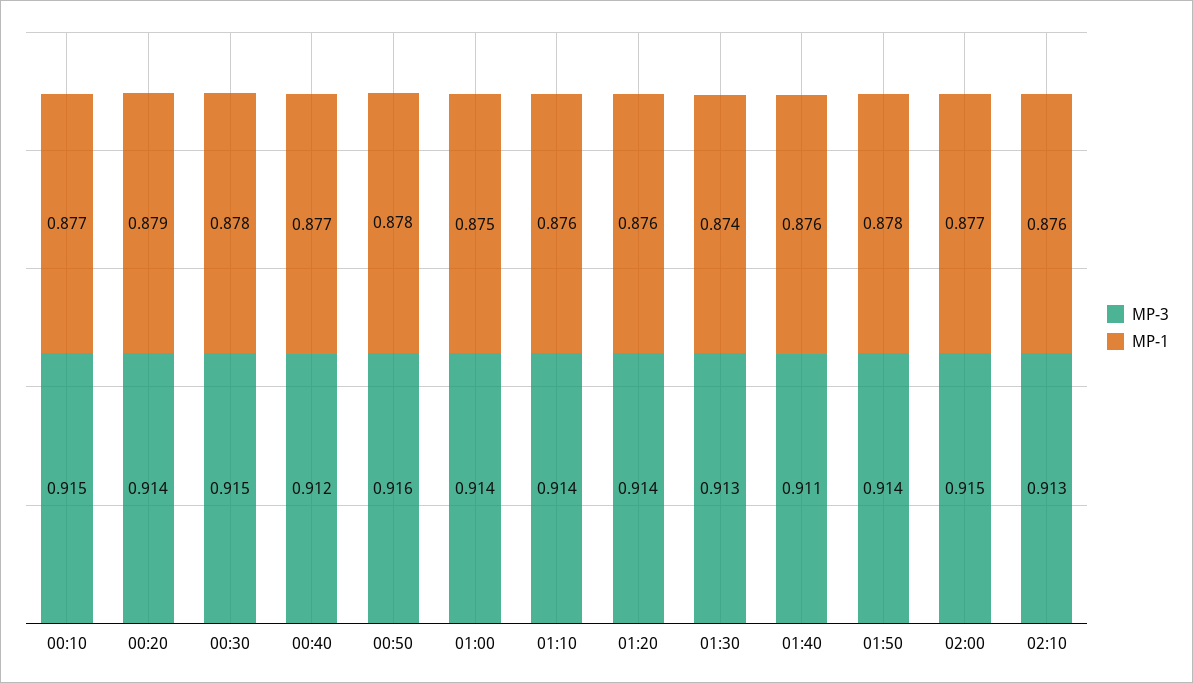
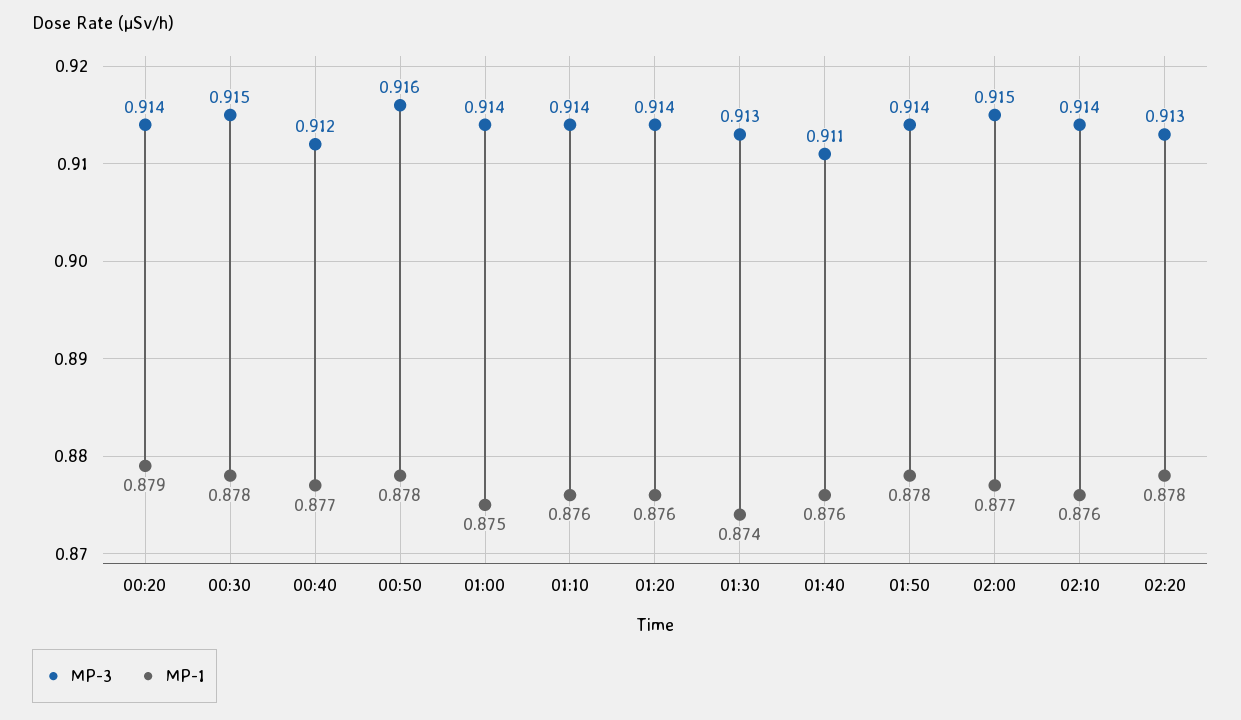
MP-3, 00:10: 0.915 -> none
MP-1, 00:10: 0.877 -> none
MP-3, 02:10: 0.913 -> 0.914
MP-3, 02:20: none -> 0.913
MP-1, 02:20: none -> 0.878

